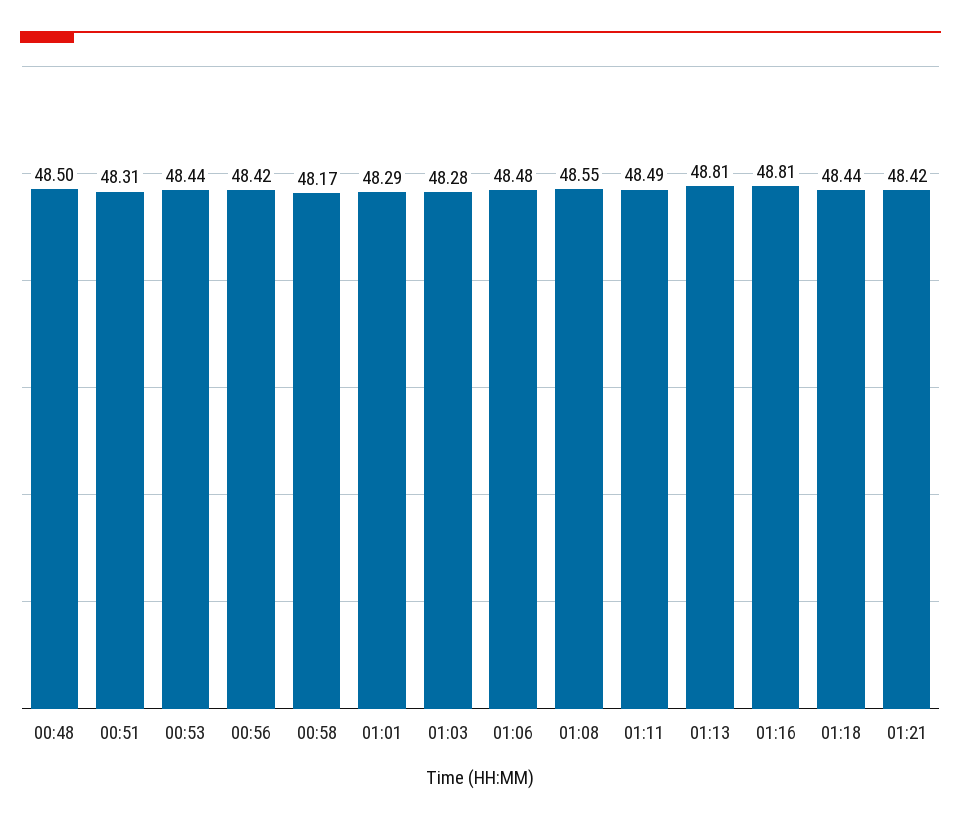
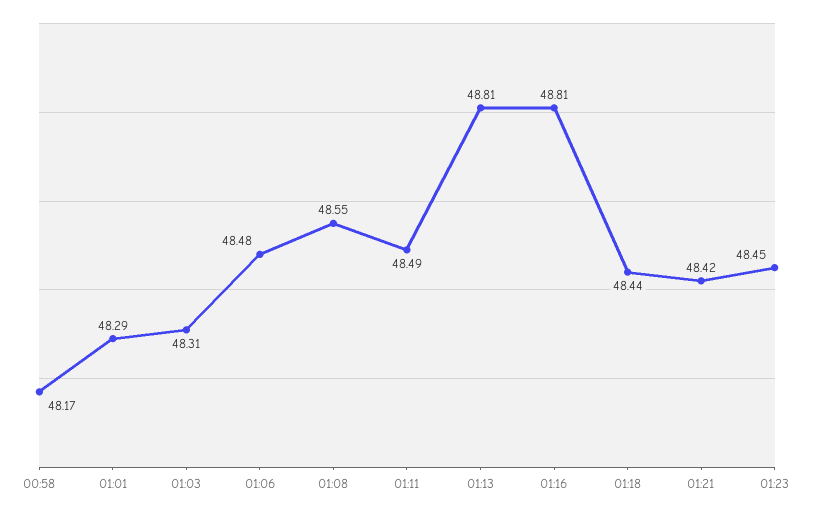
00:48: 48.5 -> none
00:51: 48.31 -> none
00:53: 48.44 -> none
00:56: 48.42 -> none
01:03: 48.28 -> 48.31
01:23: none -> 48.45

